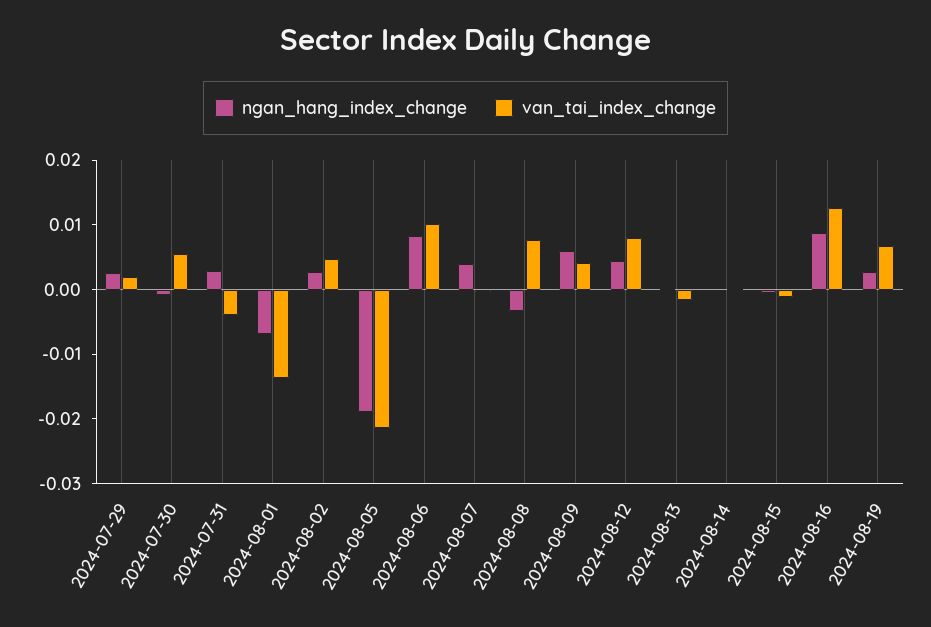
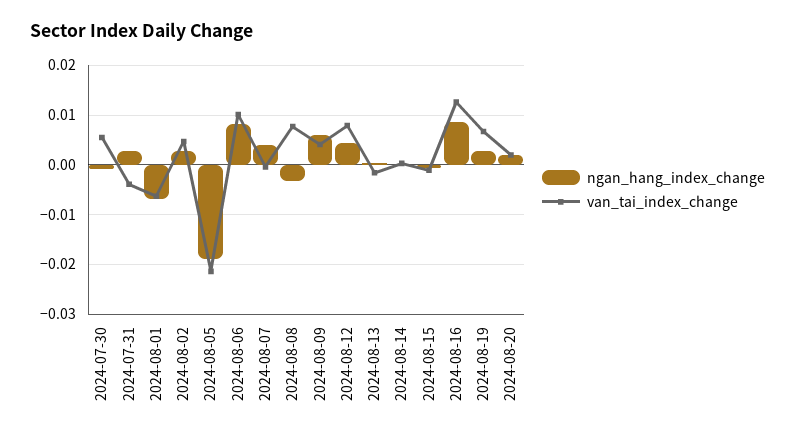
ngan_hang_index_change, 2024-07-29: 0.002 -> none
van_tai_index_change, 2024-07-29: 0.002 -> none
van_tai_index_change, 2024-08-01: -0.014 -> -0.006
ngan_hang_index_change, 2024-08-20: none -> 0.002
van_tai_index_change, 2024-08-20: none -> 0.002

